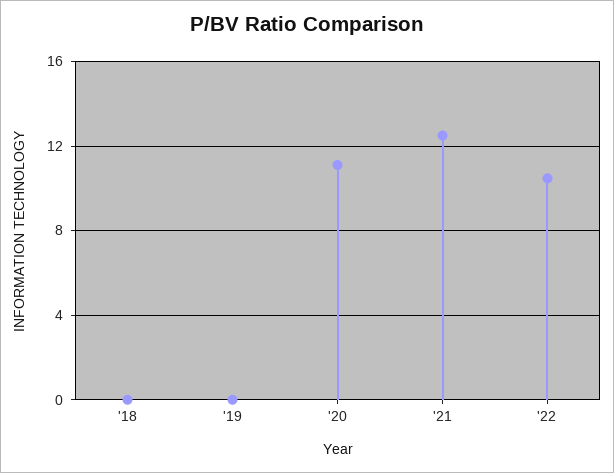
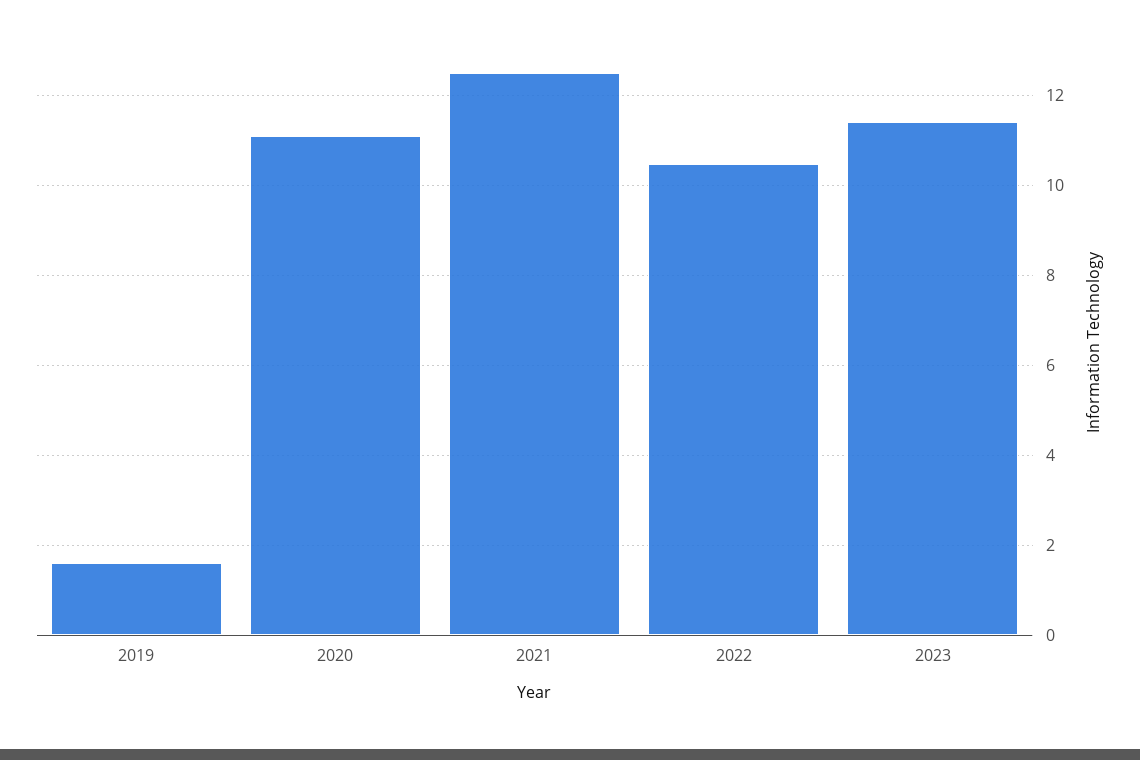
'18: 0 -> none
'19: 0 -> 1.6
2023: none -> 11.4

